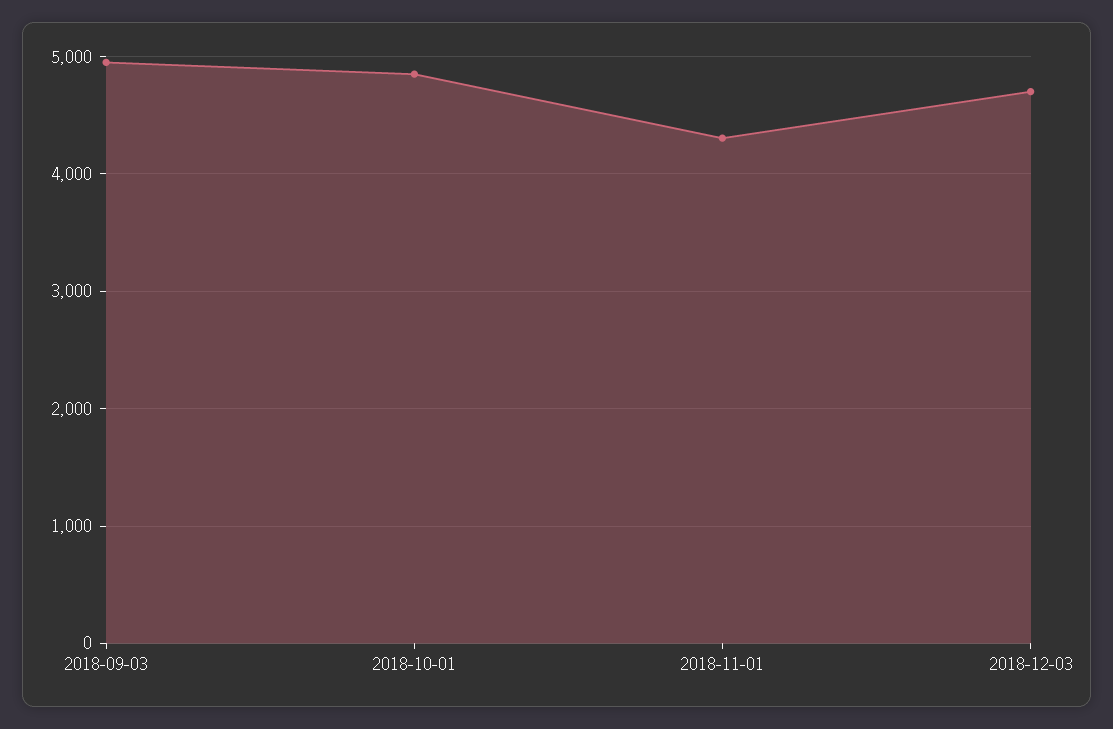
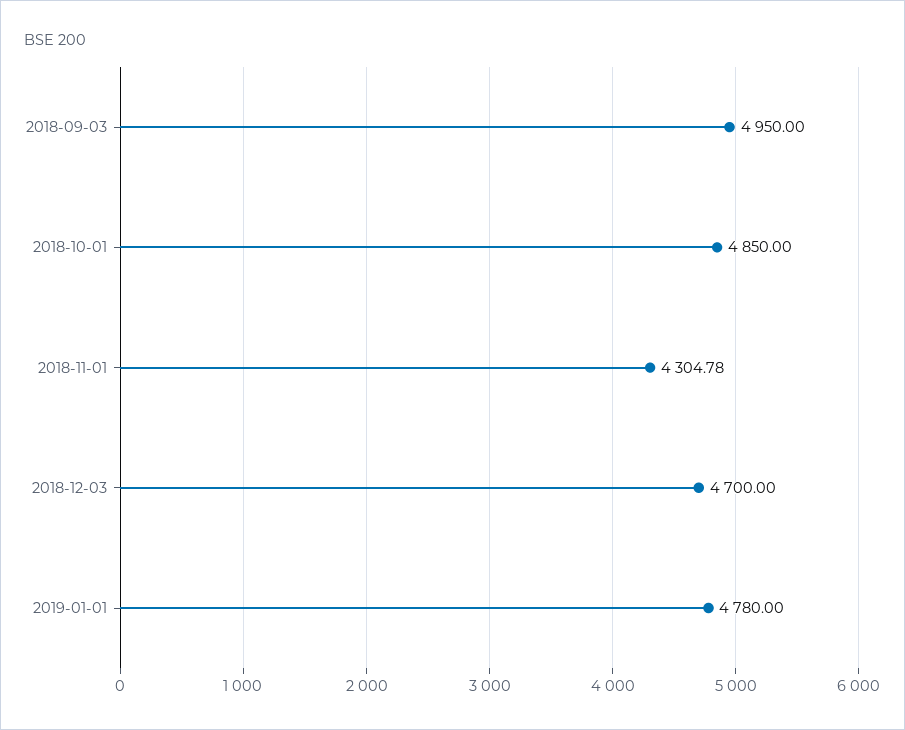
2019-01-01: none -> 4780

